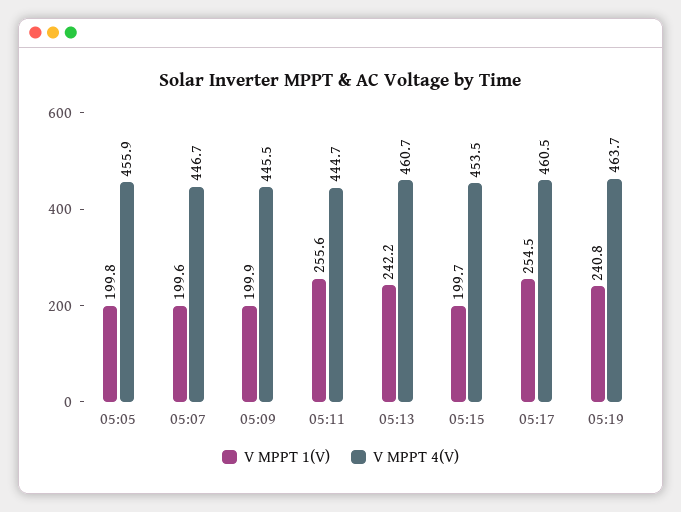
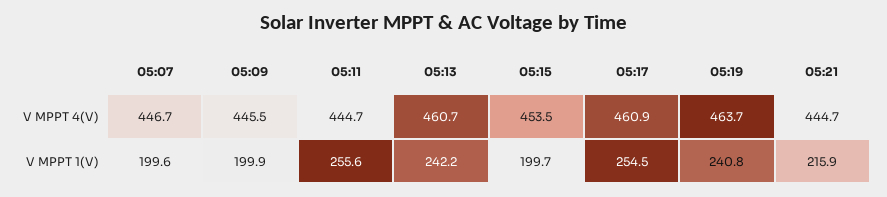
V MPPT 1(V), 05:05: 199.8 -> none
V MPPT 4(V), 05:05: 455.9 -> none
V MPPT 4(V), 05:17: 460.5 -> 460.9
V MPPT 4(V), 05:21: none -> 444.7
V MPPT 1(V), 05:21: none -> 215.9

